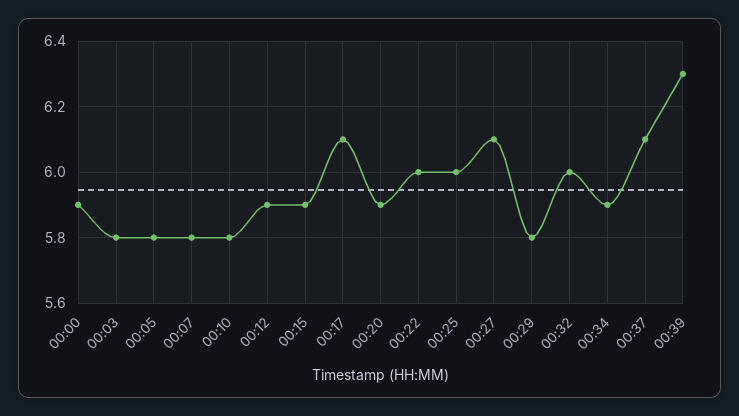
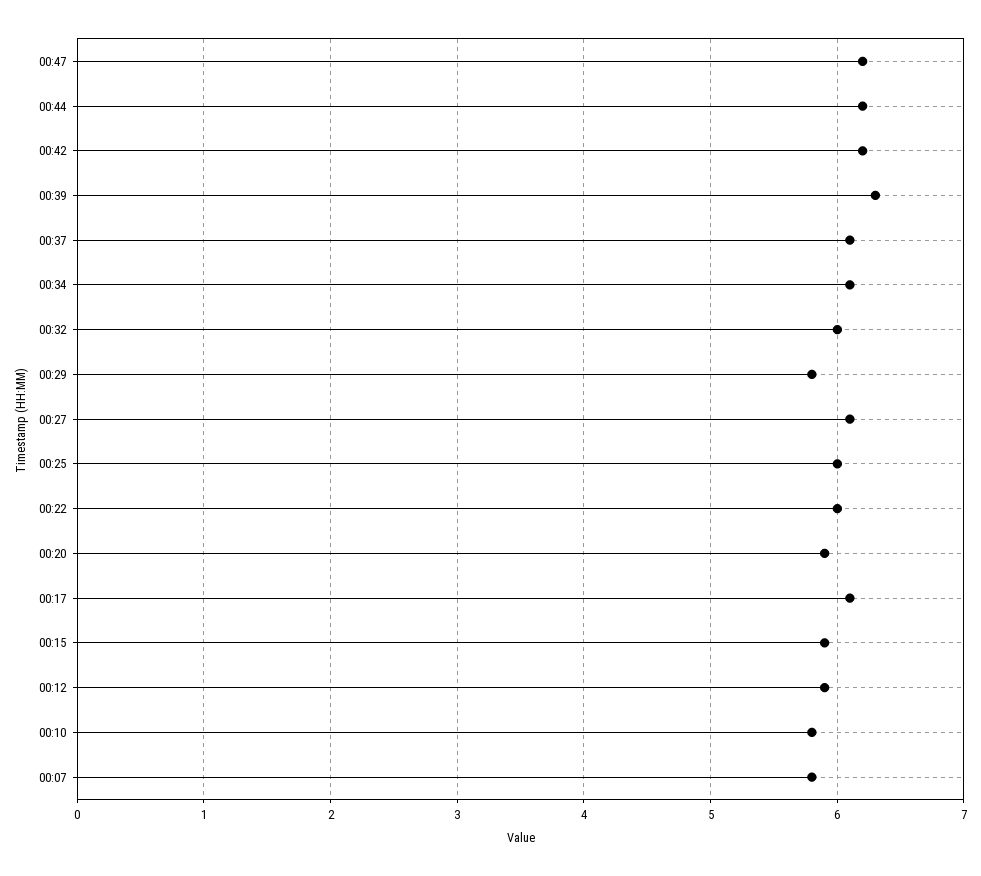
00:00: 5.9 -> none
00:03: 5.8 -> none
00:05: 5.8 -> none
00:34: 5.9 -> 6.1
00:47: none -> 6.2
00:44: none -> 6.2
00:42: none -> 6.2

